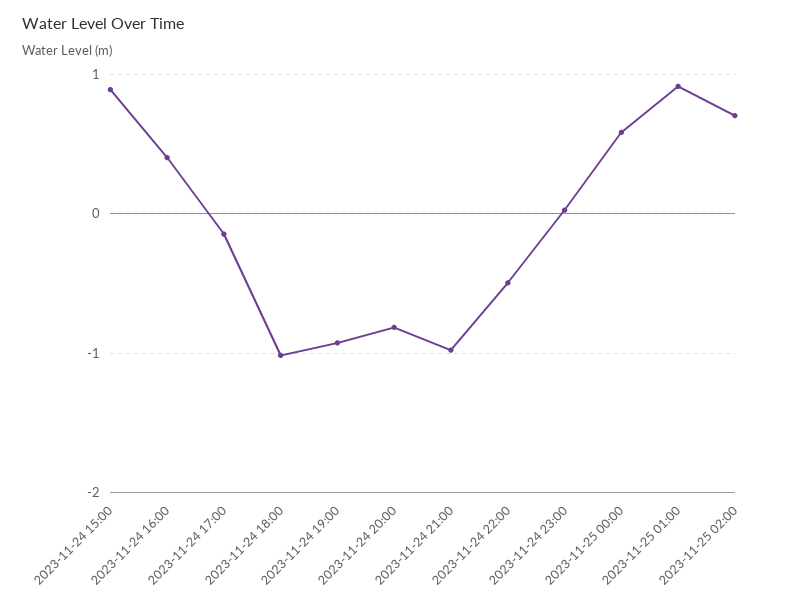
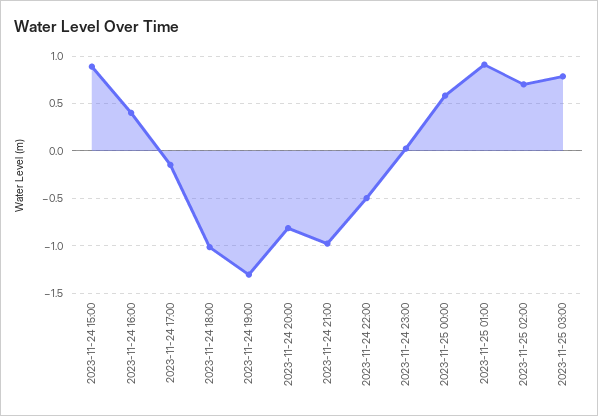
2023-11-24 19:00: -0.9 -> -1.3
2023-11-25 03:00: none -> 0.8

